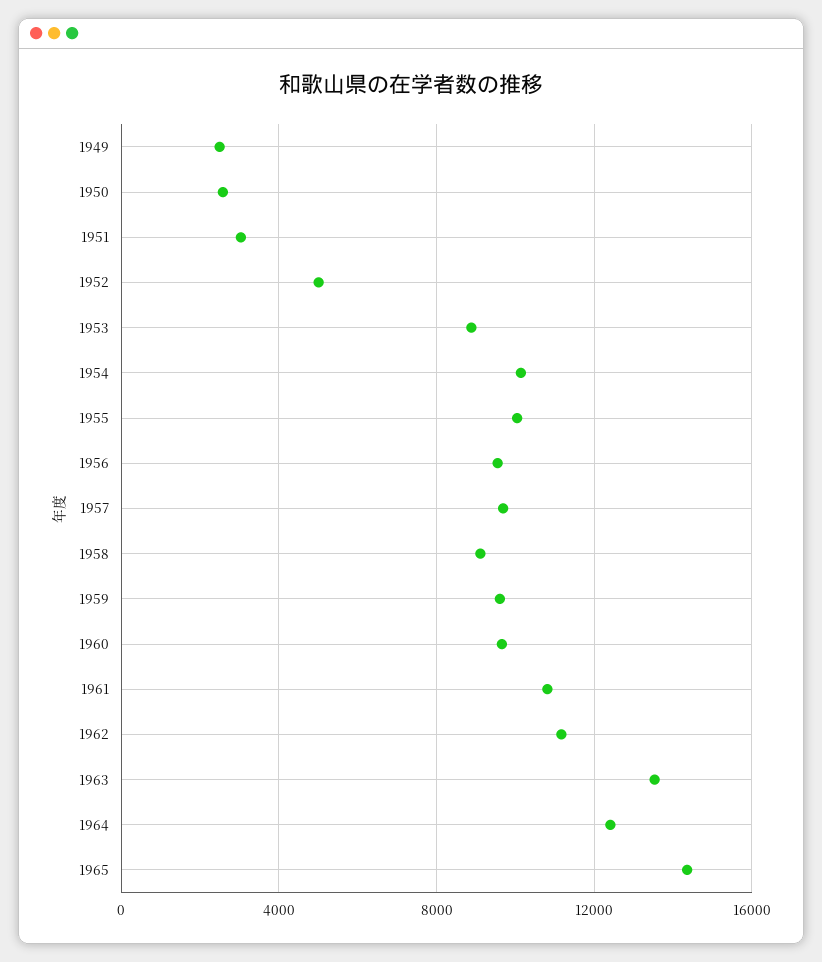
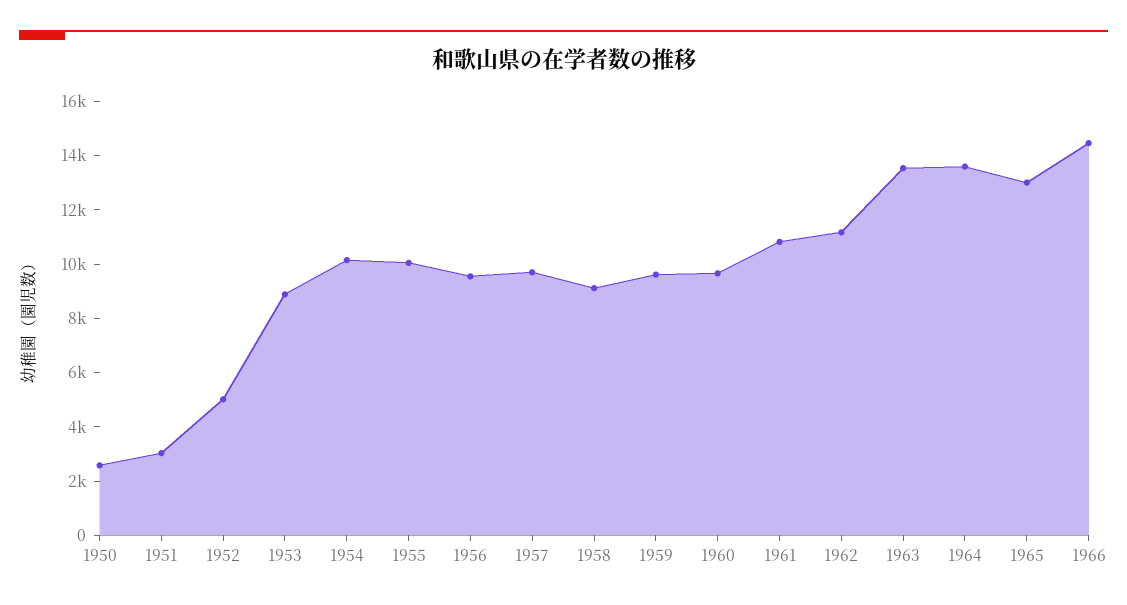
1949: 2500 -> none
1964: 12500 -> 13500
1965: 14500 -> 13000
1966: none -> 14500

